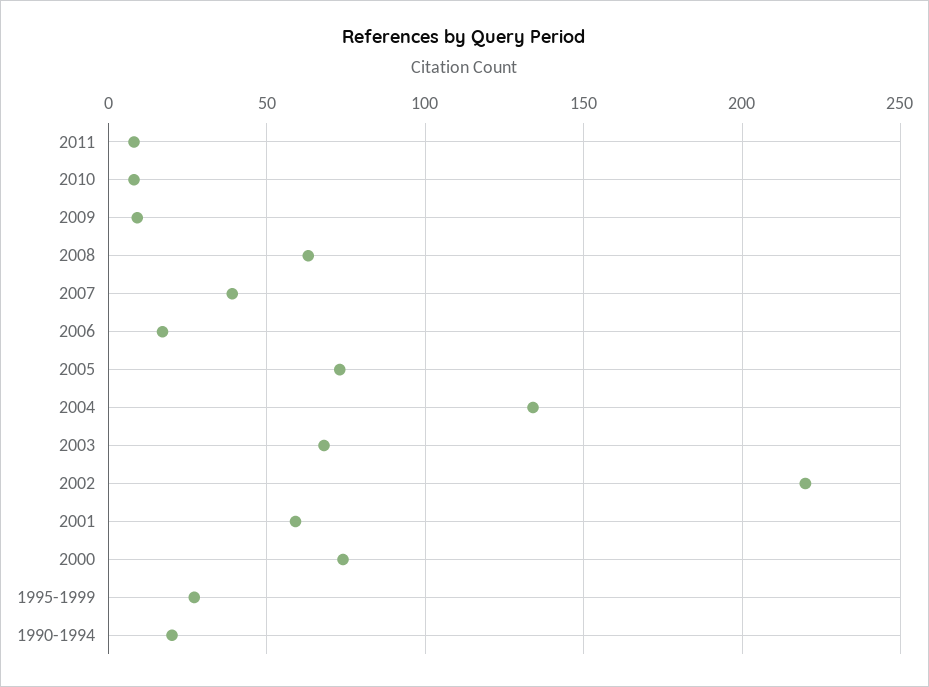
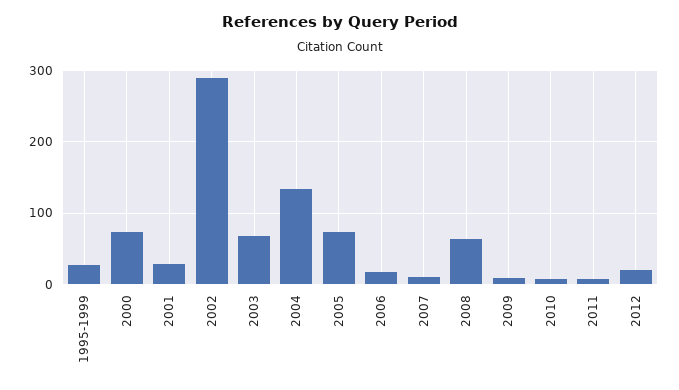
2007: 40 -> 10
2002: 220 -> 290
2001: 60 -> 30
1990-1994: 20 -> none
2012: none -> 20

